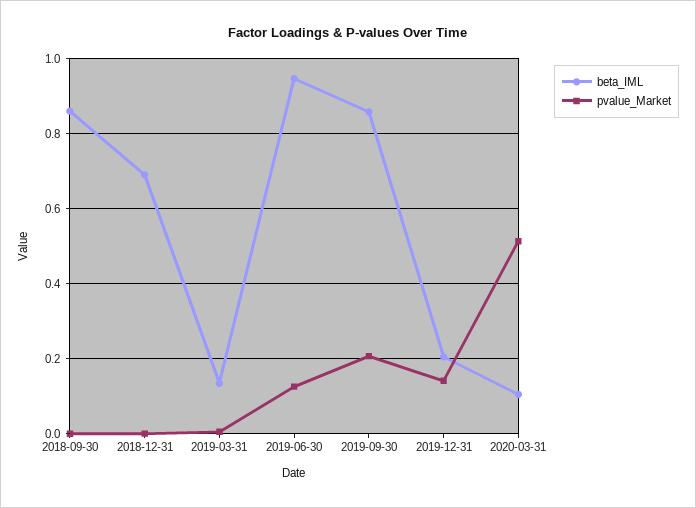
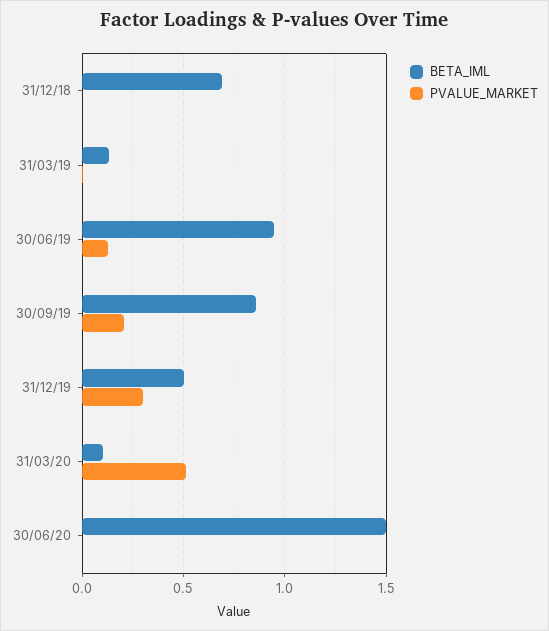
beta_IML, 2018-09-30: 0.86 -> none
pvalue_Market, 2018-09-30: 0 -> none
beta_IML, 2019-12-31: 0.2 -> 0.5
pvalue_Market, 2019-12-31: 0.14 -> 0.3
beta_IML, 30/06/20: none -> 1.5
pvalue_Market, 30/06/20: none -> 0

